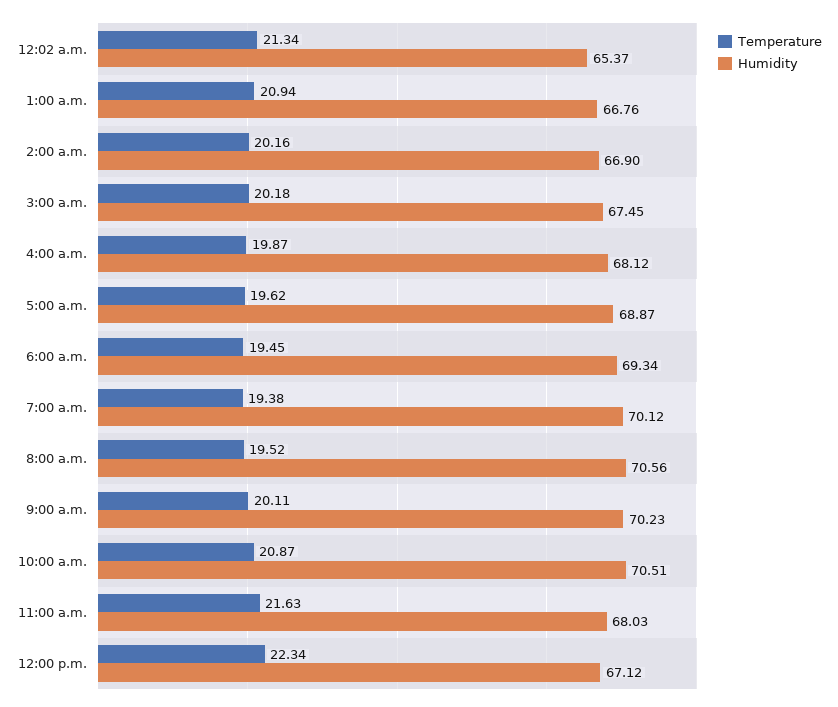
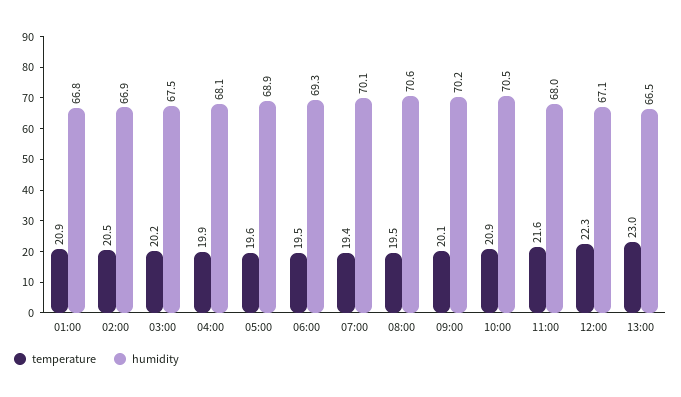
Temperature, 12:02 a.m.: 21.34 -> none
Humidity, 12:02 a.m.: 65.37 -> none
Temperature, 2:00 a.m.: 20.16 -> 20.5
Temperature, 13:00: none -> 23
Humidity, 13:00: none -> 66.5

